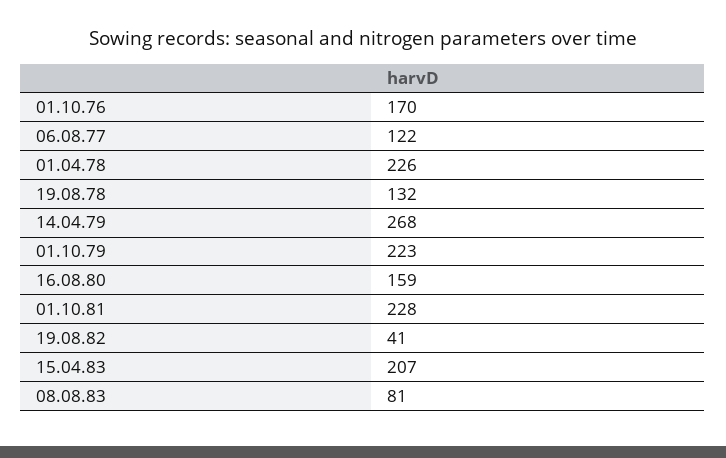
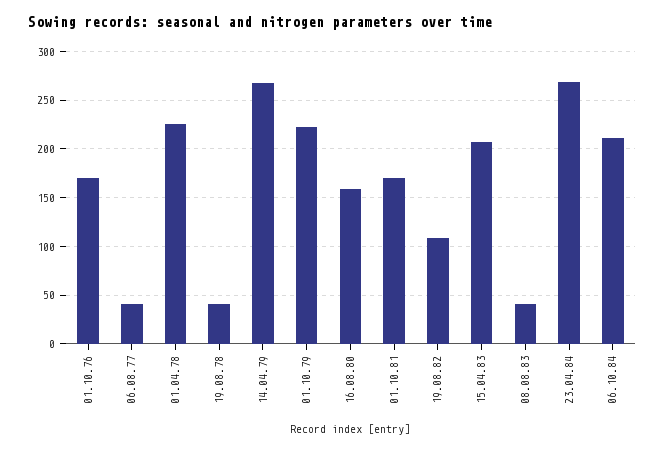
06.08.77: 122 -> 40
19.08.78: 132 -> 40
01.10.81: 228 -> 170
19.08.82: 41 -> 110
08.08.83: 81 -> 40
23.04.84: none -> 270
06.10.84: none -> 210

